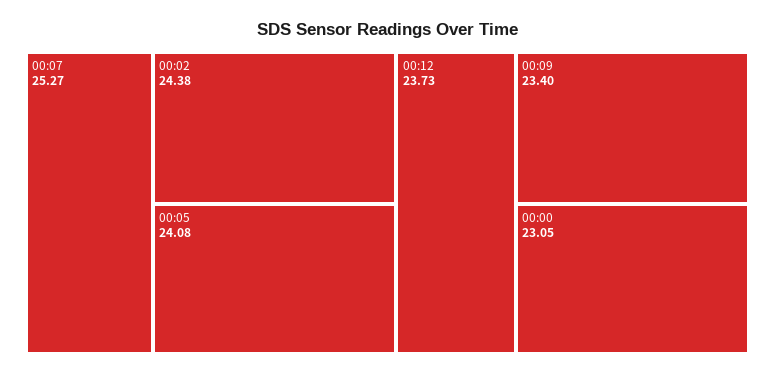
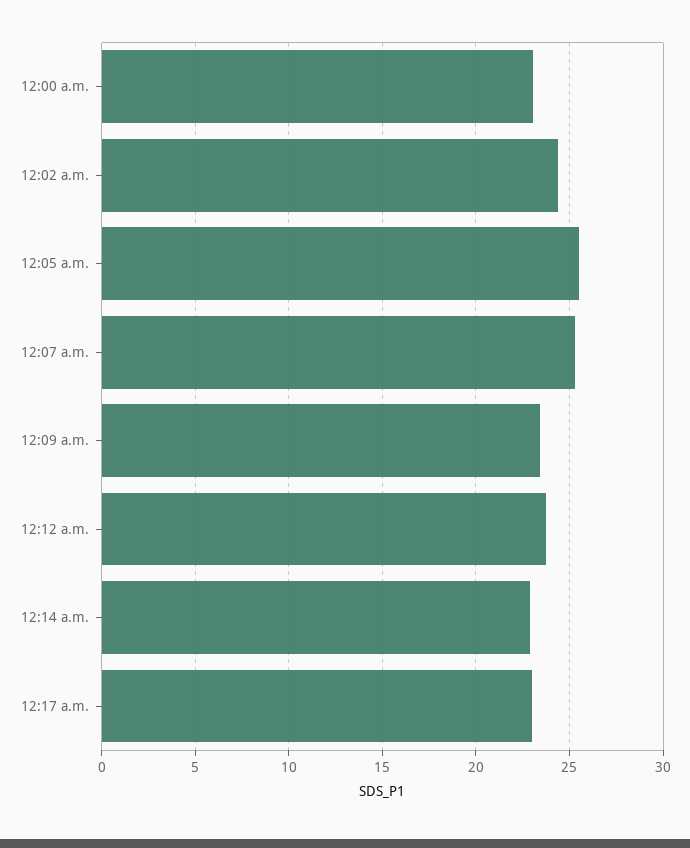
00:05: 24.08 -> 25.5
12:14 a.m.: none -> 23
12:17 a.m.: none -> 23

